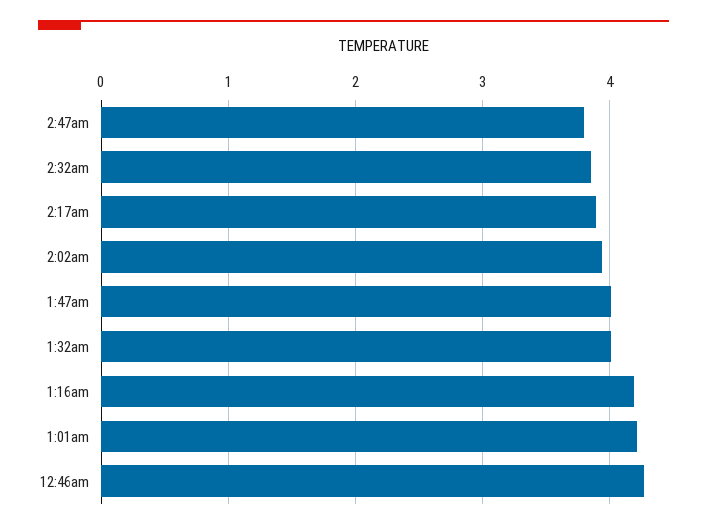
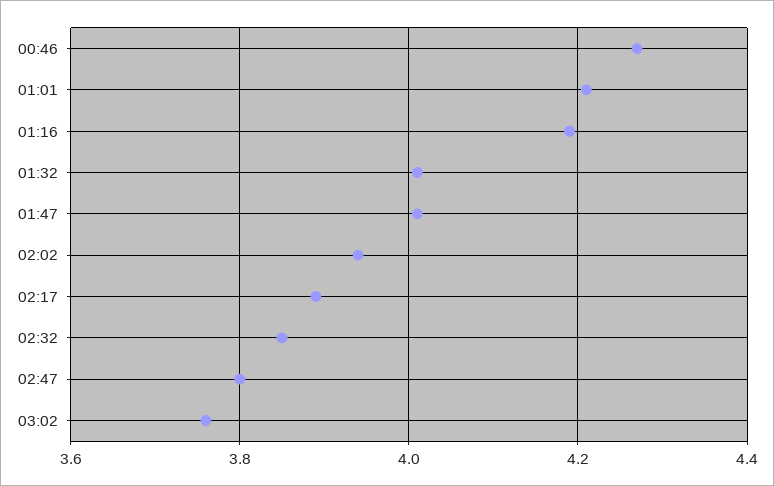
03:02: none -> 3.75

